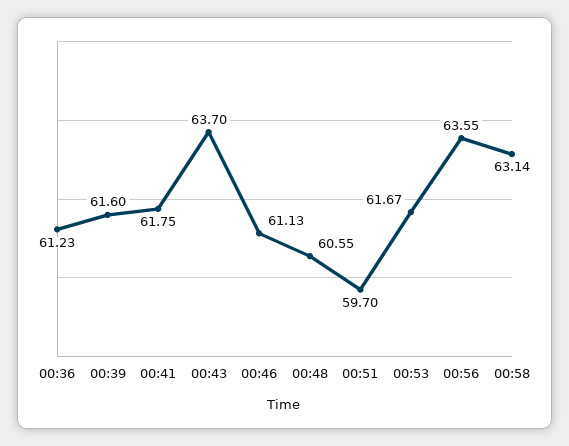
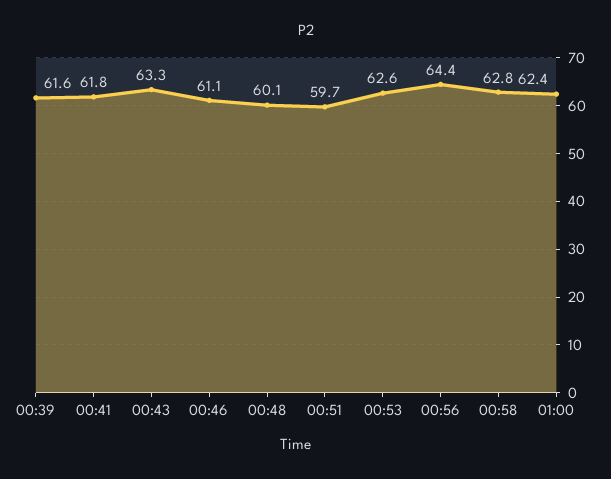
00:36: 61.23 -> none
00:43: 63.7 -> 63.3
00:48: 60.55 -> 60.1
00:53: 61.67 -> 62.6
00:56: 63.55 -> 64.4
00:58: 63.14 -> 62.8
01:00: none -> 62.4

